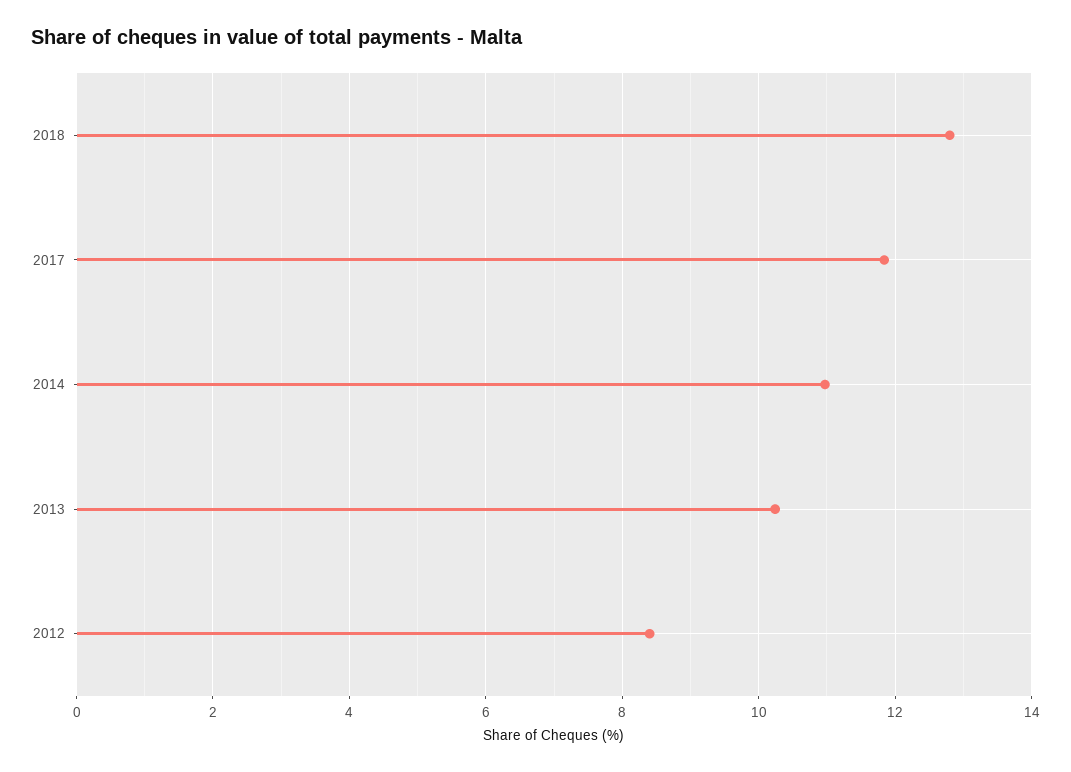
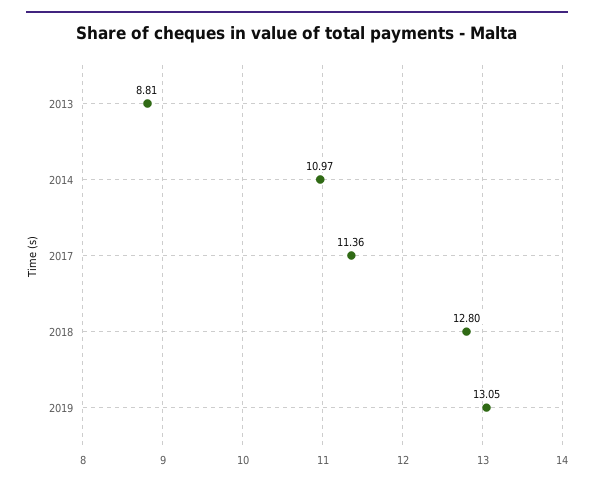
2017: 11.8 -> 11.36
2013: 10.2 -> 8.81
2012: 8.4 -> none
2019: none -> 13.05

